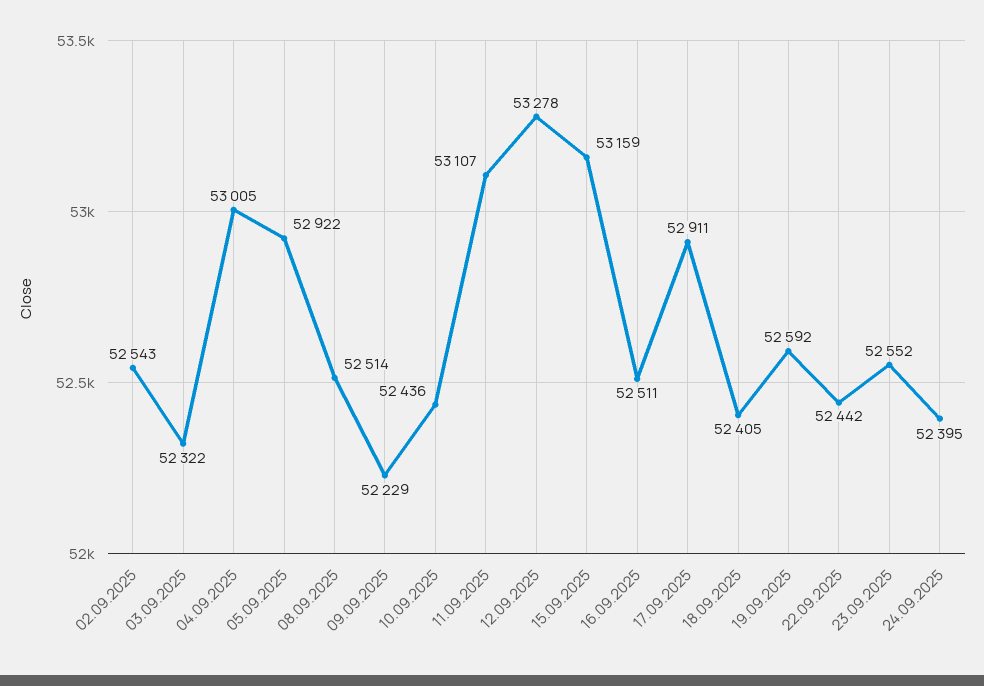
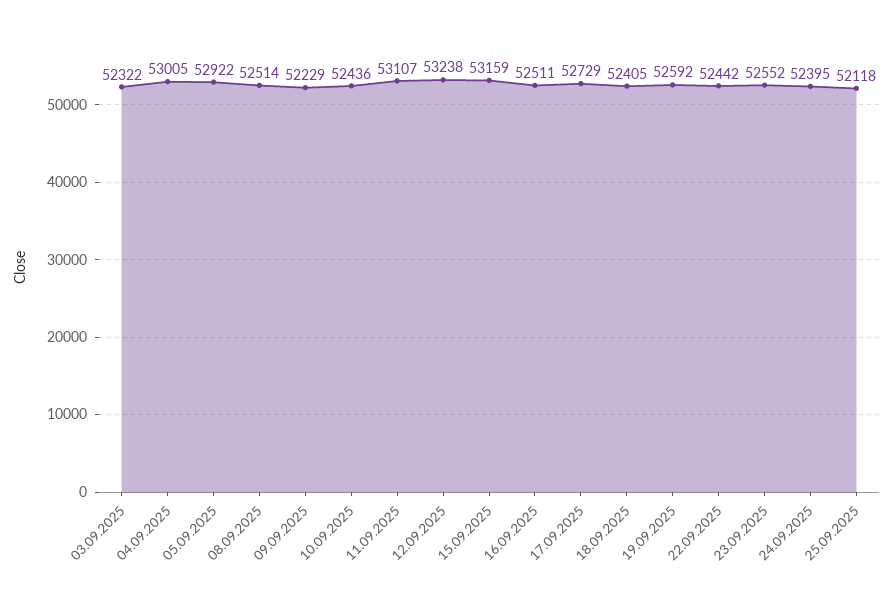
02.09.2025: 52543 -> none
12.09.2025: 53278 -> 53238
17.09.2025: 52911 -> 52729
25.09.2025: none -> 52118

